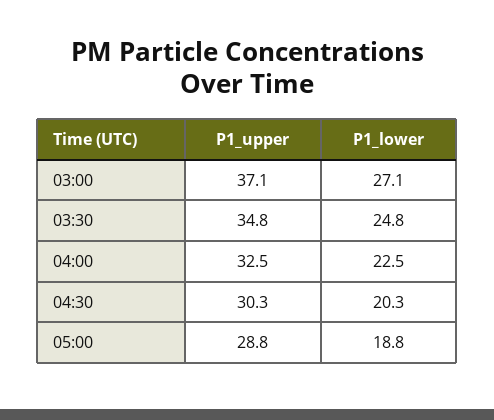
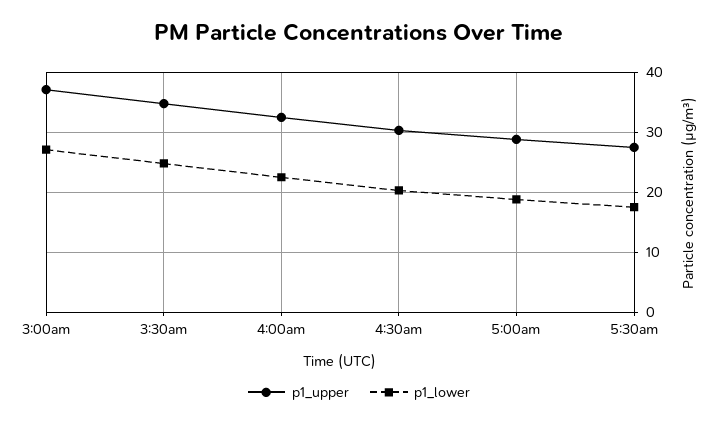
P1_upper, 5:30am: none -> 28
P1_lower, 5:30am: none -> 18

